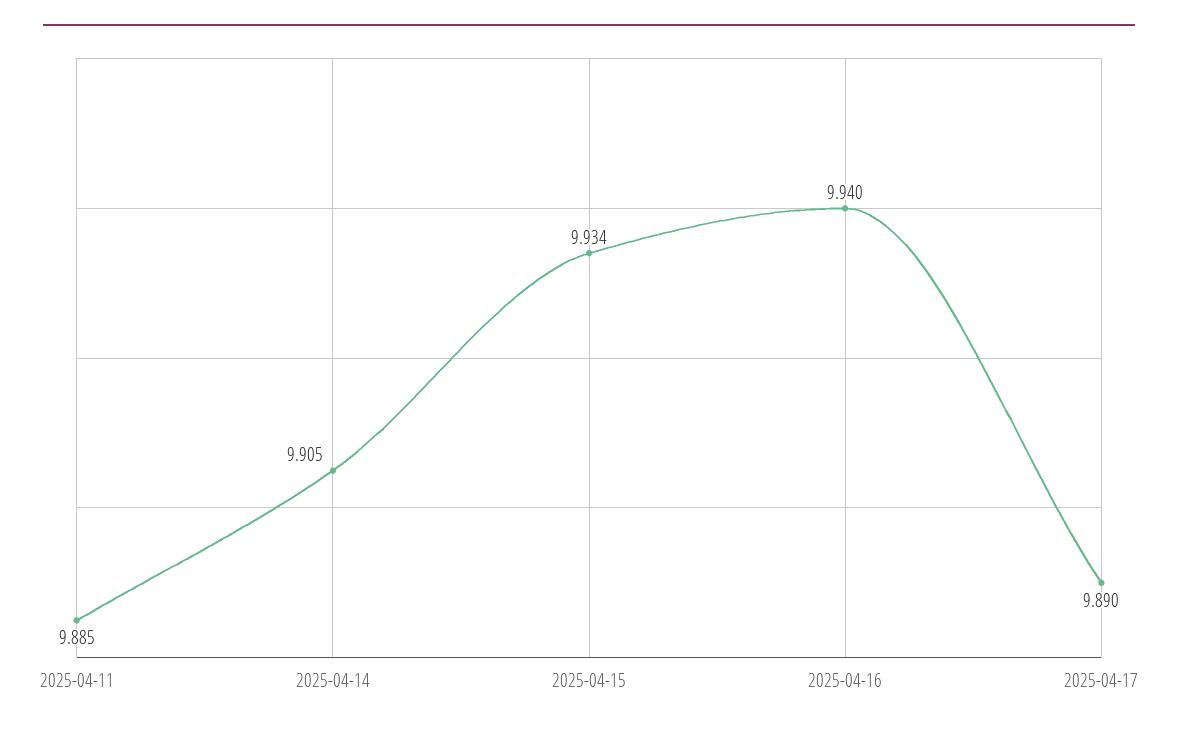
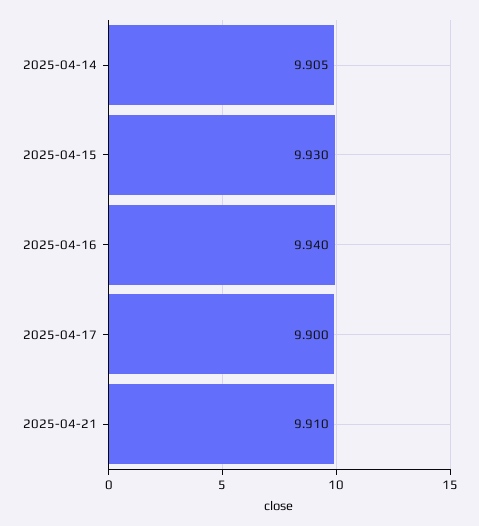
2025-04-11: 9.885 -> none
2025-04-15: 9.934 -> 9.93
2025-04-17: 9.89 -> 9.9
2025-04-21: none -> 9.91

